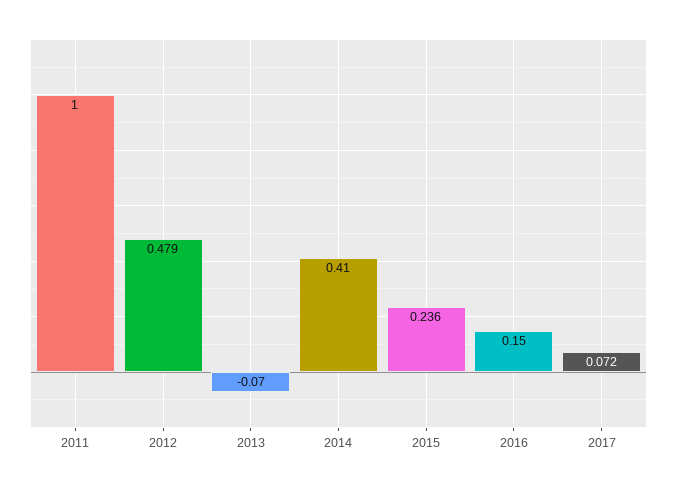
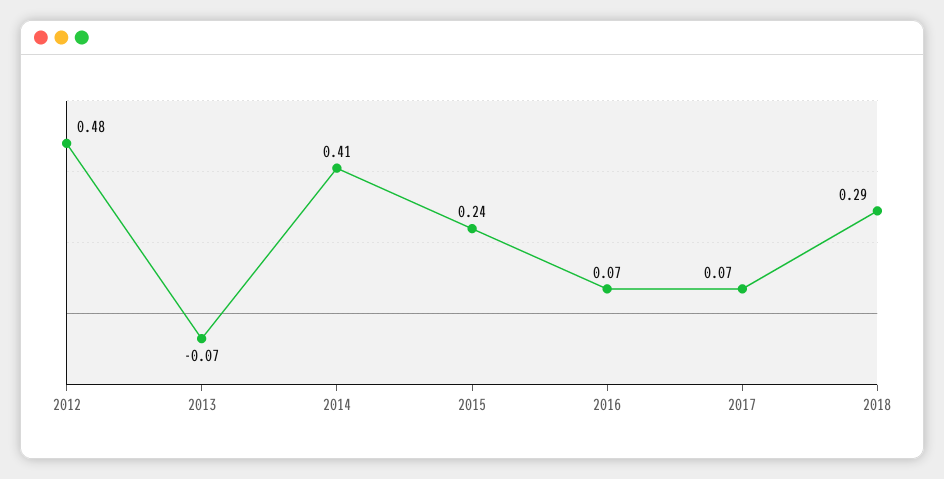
2011: 1 -> none
2016: 0.15 -> 0.07
2018: none -> 0.29

